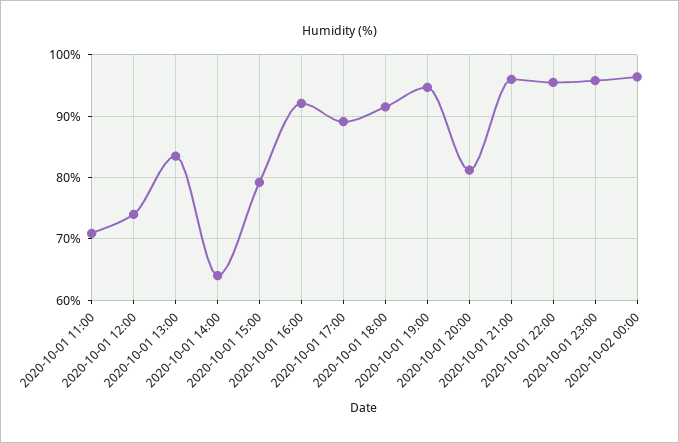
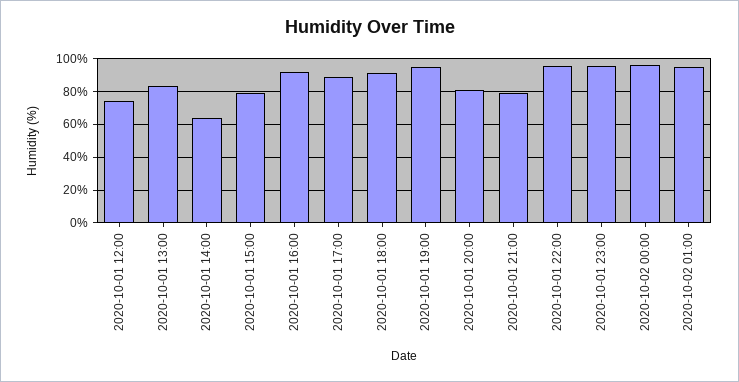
2020-10-01 11:00: 71 -> none
2020-10-01 21:00: 96 -> 80
2020-10-02 01:00: none -> 95

